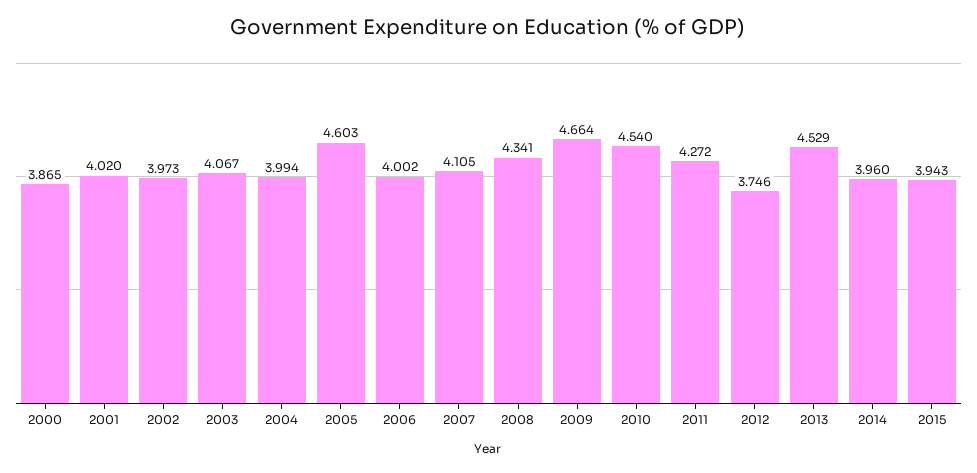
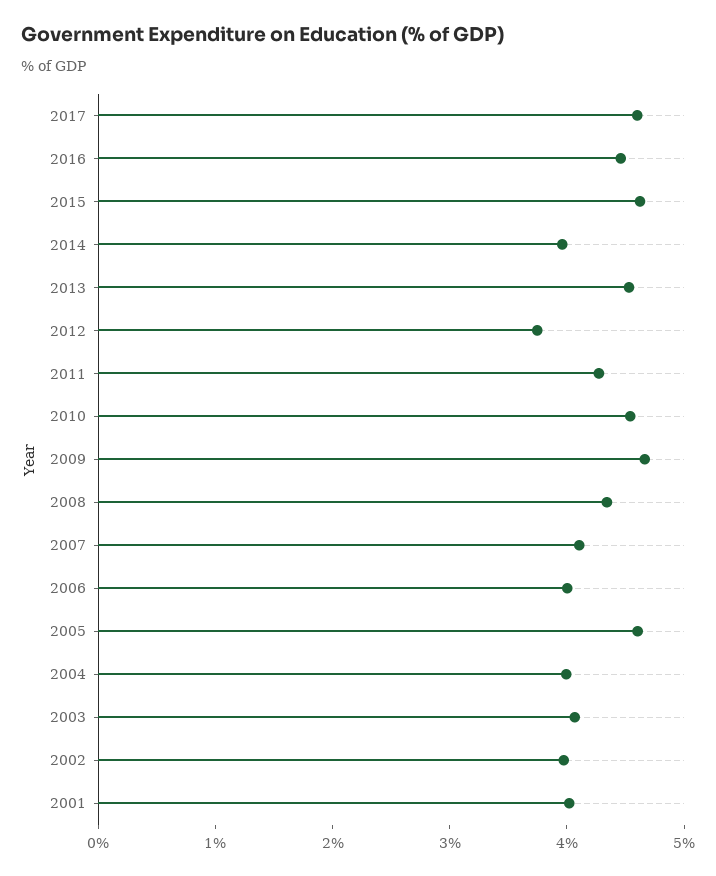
2000: 3.865 -> none
2015: 3.943 -> 4.6
2017: none -> 4.6
2016: none -> 4.4

